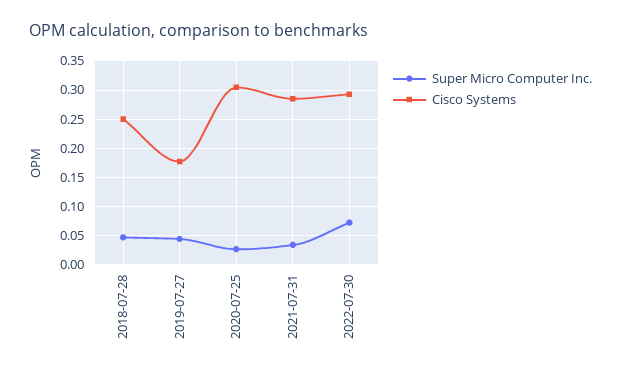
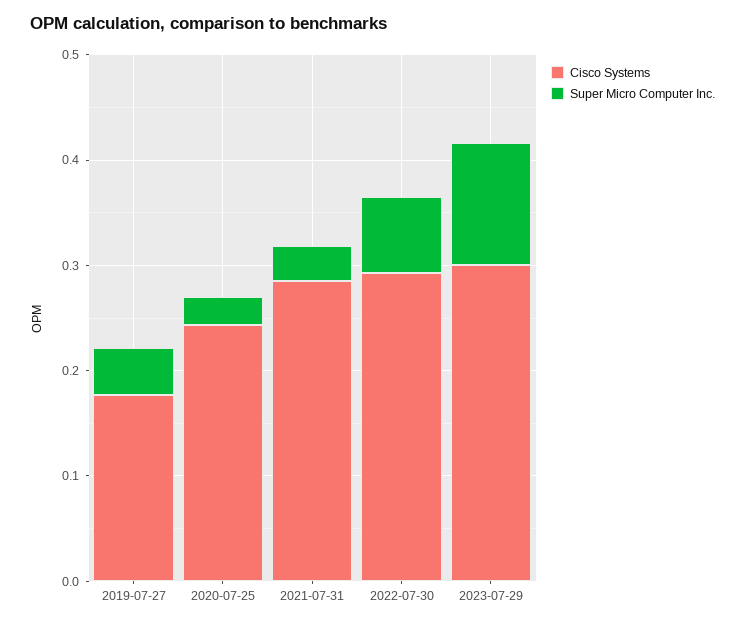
Super Micro Computer Inc., 2018-07-28: 0.05 -> none
Cisco Systems, 2018-07-28: 0.25 -> none
Cisco Systems, 2020-07-25: 0.3 -> 0.24
Cisco Systems, 2023-07-29: none -> 0.3
Super Micro Computer Inc., 2023-07-29: none -> 0.12

